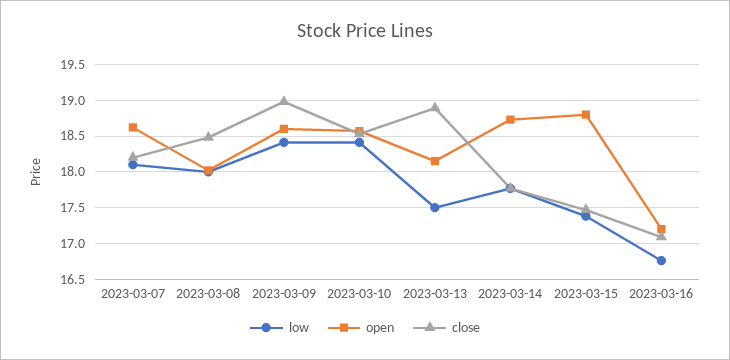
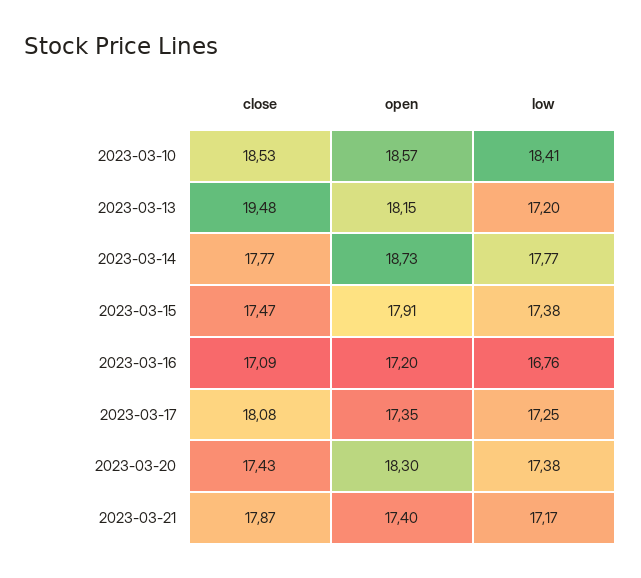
low, 2023-03-07: 18.1 -> none
open, 2023-03-07: 18.6 -> none
close, 2023-03-07: 18.2 -> none
low, 2023-03-08: 18 -> none
open, 2023-03-08: 18 -> none
close, 2023-03-08: 18.5 -> none
low, 2023-03-09: 18.4 -> none
open, 2023-03-09: 18.6 -> none
close, 2023-03-09: 19 -> none
low, 2023-03-13: 17.5 -> 17.2
close, 2023-03-13: 18.9 -> 19.48
open, 2023-03-15: 18.8 -> 17.91
close, 2023-03-17: none -> 18.08
open, 2023-03-17: none -> 17.35
low, 2023-03-17: none -> 17.25
close, 2023-03-20: none -> 17.43
open, 2023-03-20: none -> 18.3
low, 2023-03-20: none -> 17.38
close, 2023-03-21: none -> 17.87
open, 2023-03-21: none -> 17.4
low, 2023-03-21: none -> 17.17

